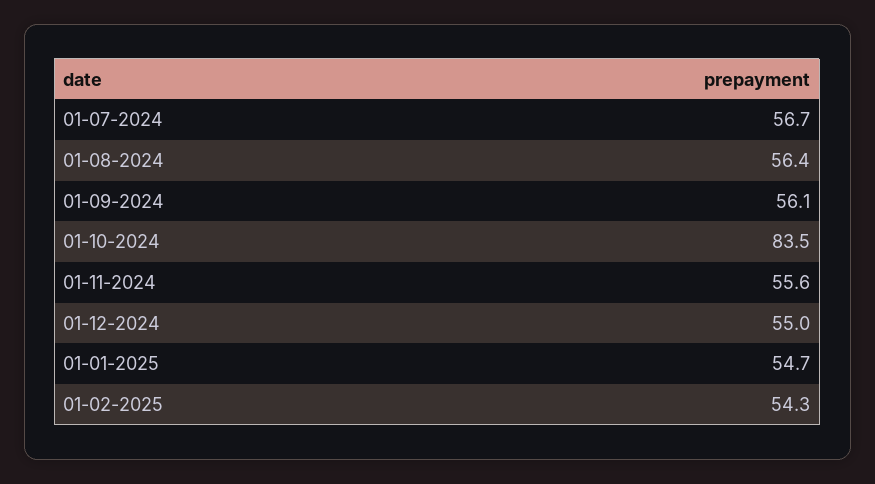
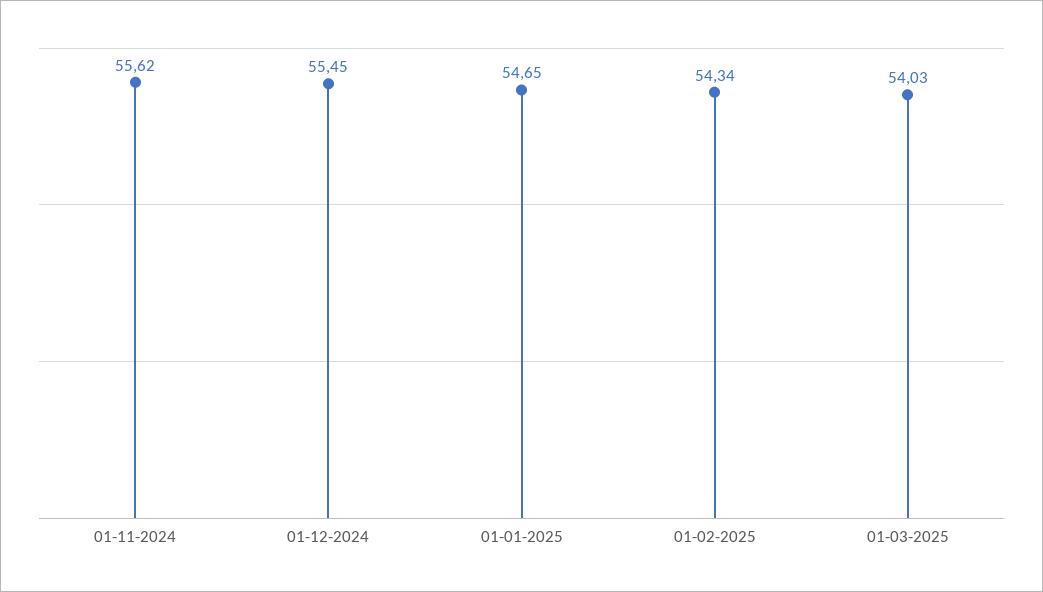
01-07-2024: 56.7 -> none
01-08-2024: 56.4 -> none
01-09-2024: 56.1 -> none
01-10-2024: 83.5 -> none
01-12-2024: 55 -> 55.45
01-03-2025: none -> 54.03

